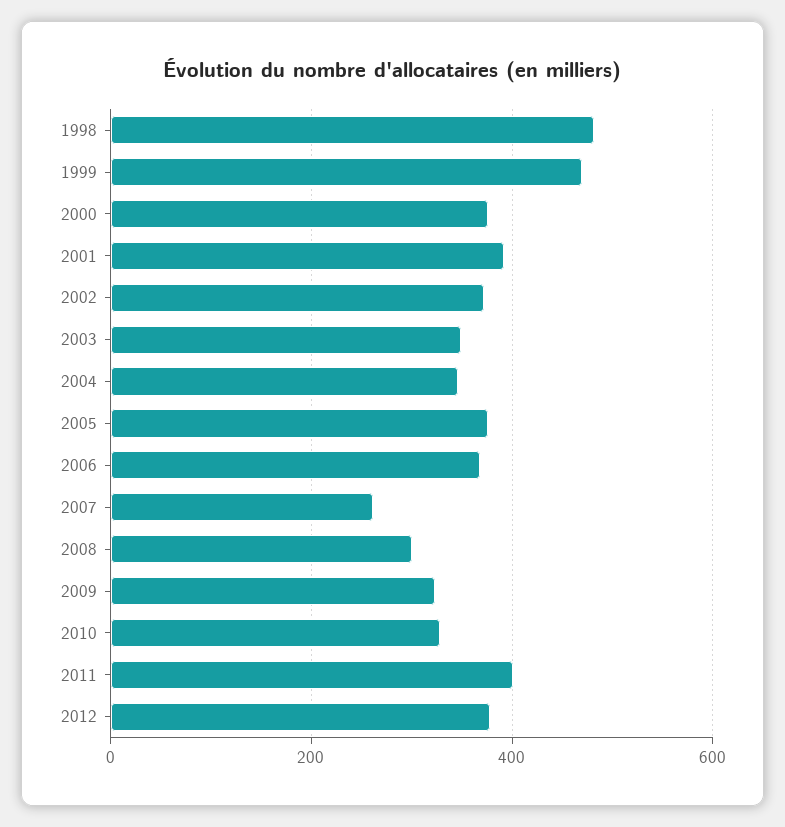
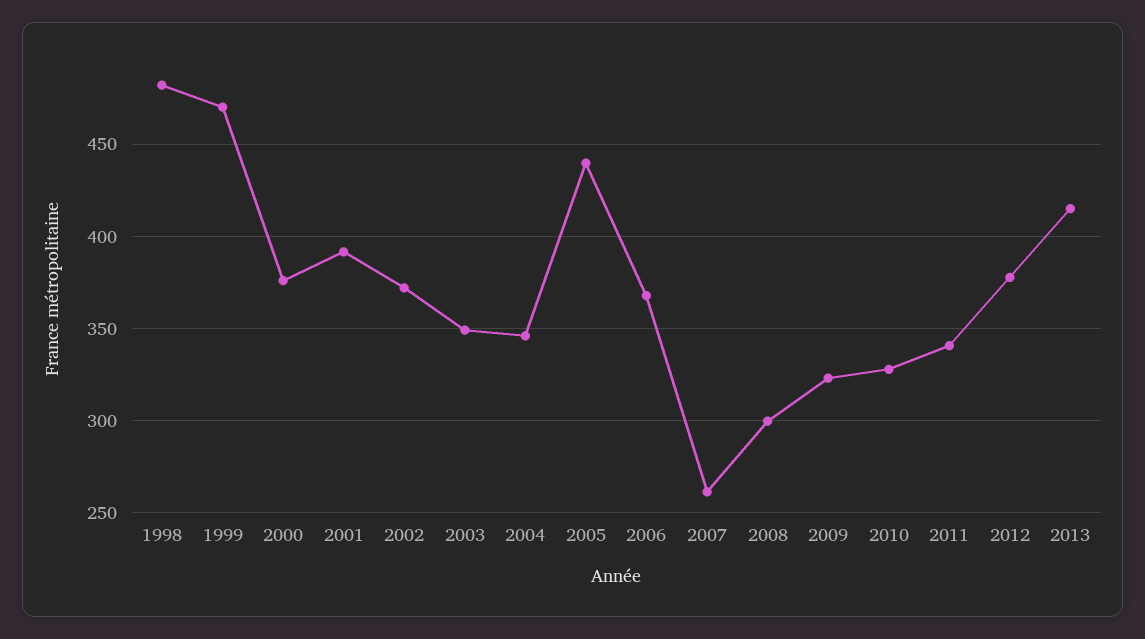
2005: 380 -> 440
2011: 400 -> 340
2013: none -> 415

